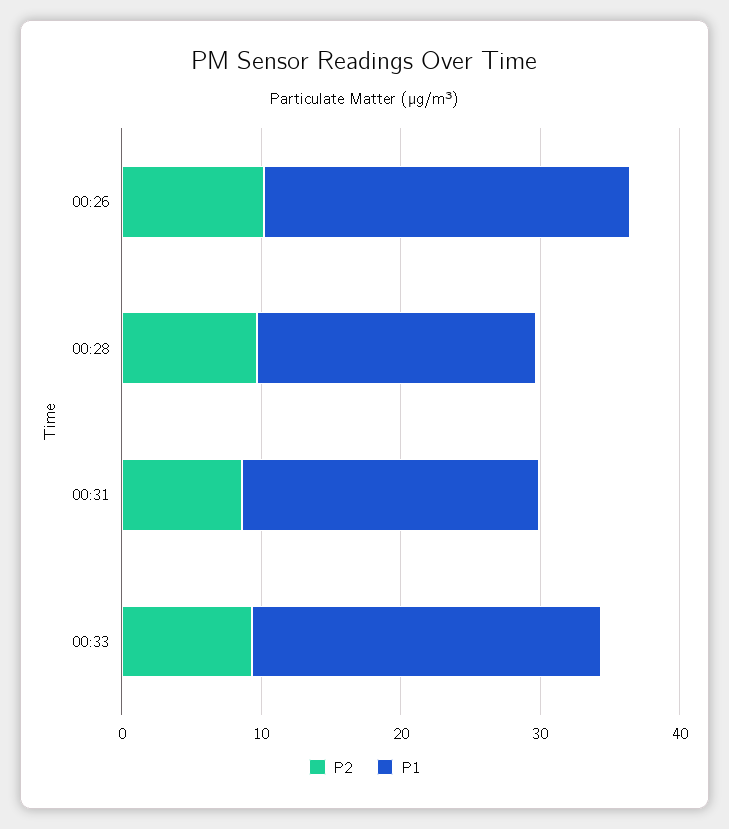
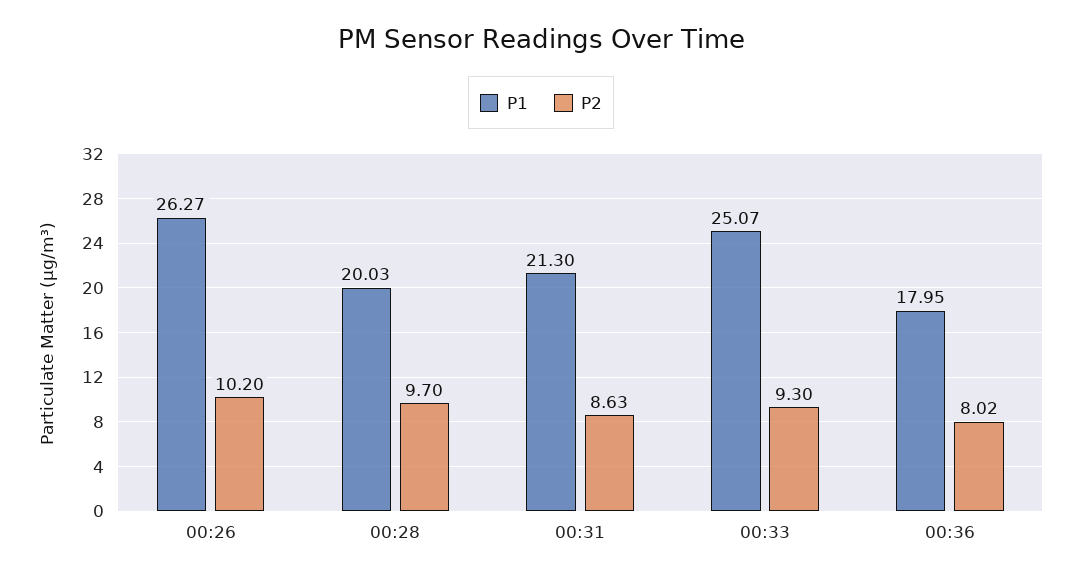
P1, 00:36: none -> 17.95
P2, 00:36: none -> 8.02

